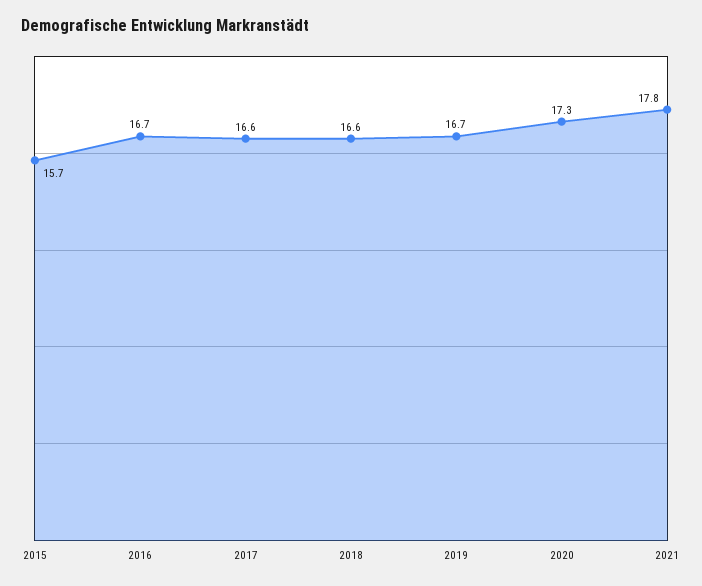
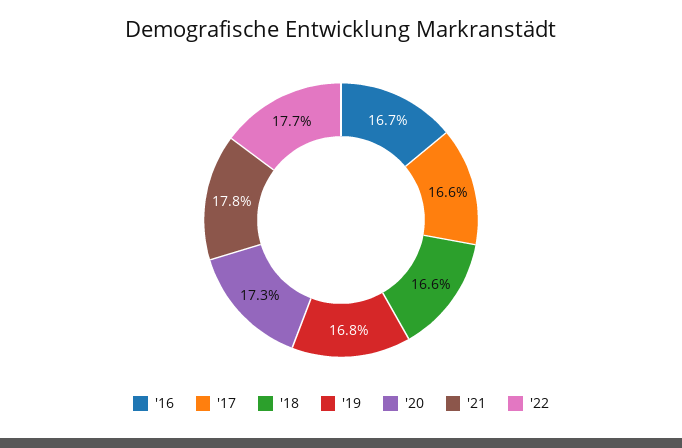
2015: 15.7 -> none
2019: 16.7 -> 16.8
'22: none -> 17.7

